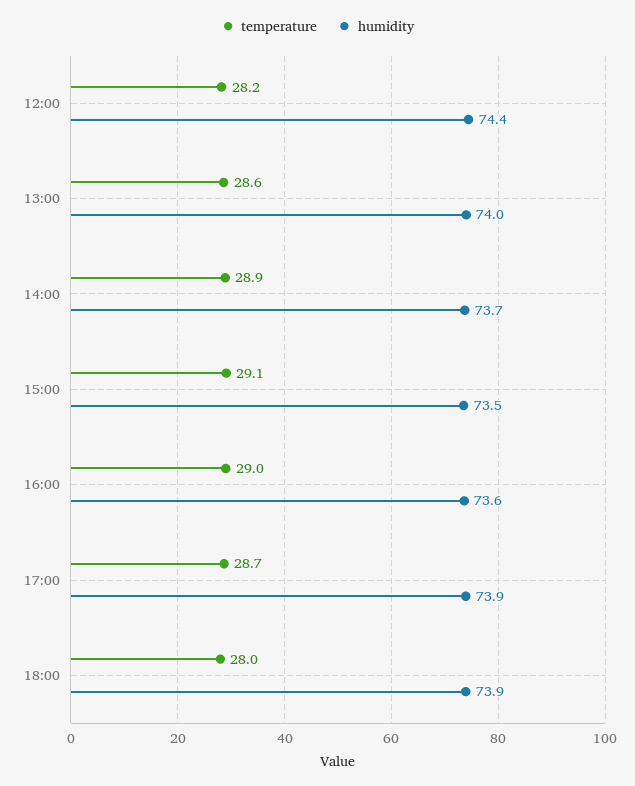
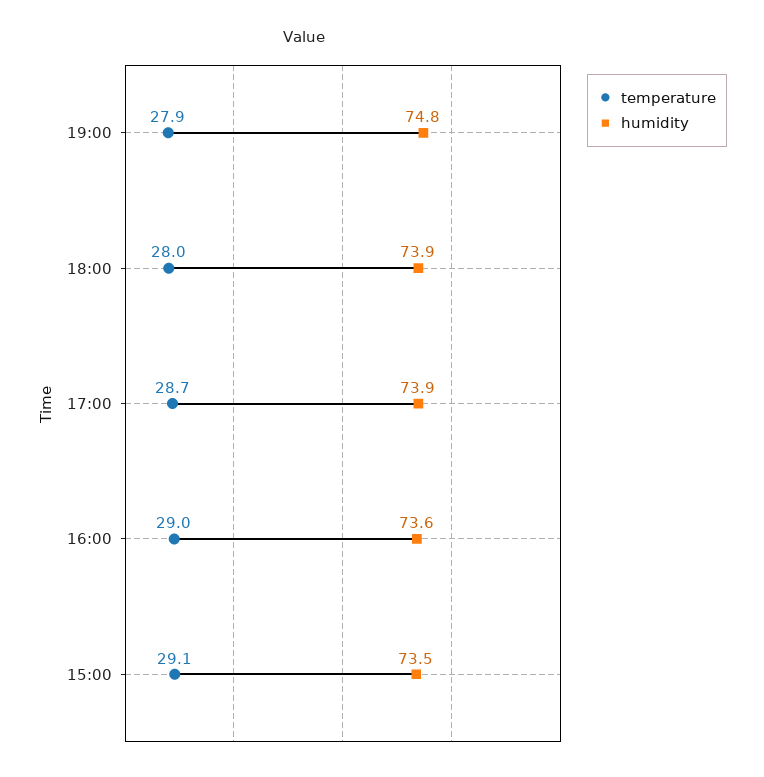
temperature, 12:00: 28.2 -> none
humidity, 12:00: 74.4 -> none
temperature, 13:00: 28.6 -> none
humidity, 13:00: 74 -> none
temperature, 14:00: 28.9 -> none
humidity, 14:00: 73.7 -> none
temperature, 19:00: none -> 27.9
humidity, 19:00: none -> 74.8

